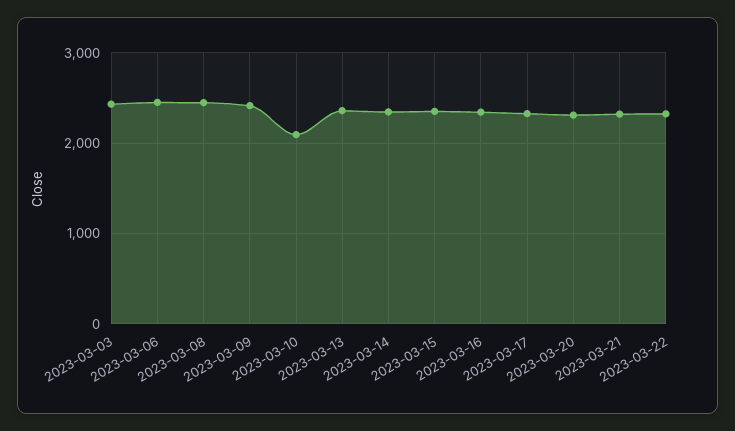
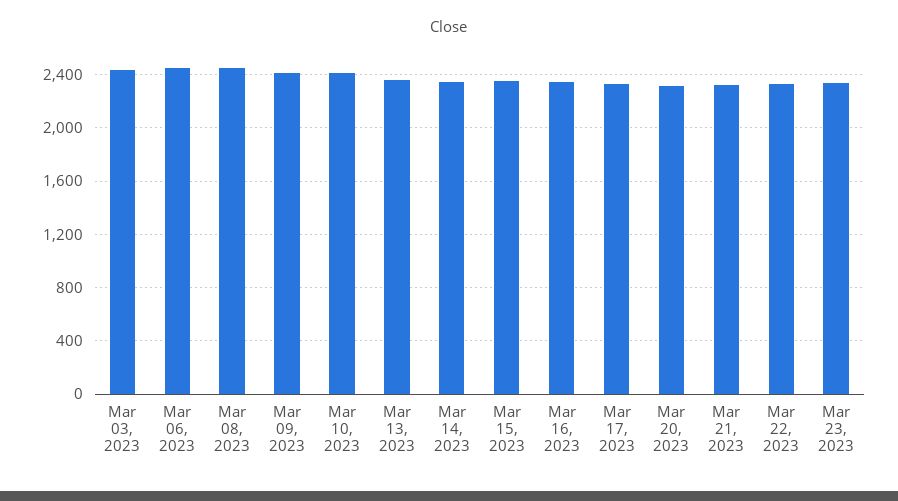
2023-03-10: 2100 -> 2400
Mar 23, 2023: none -> 2350

